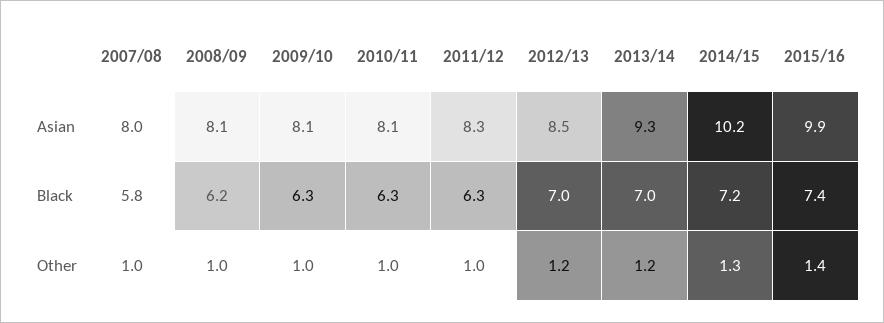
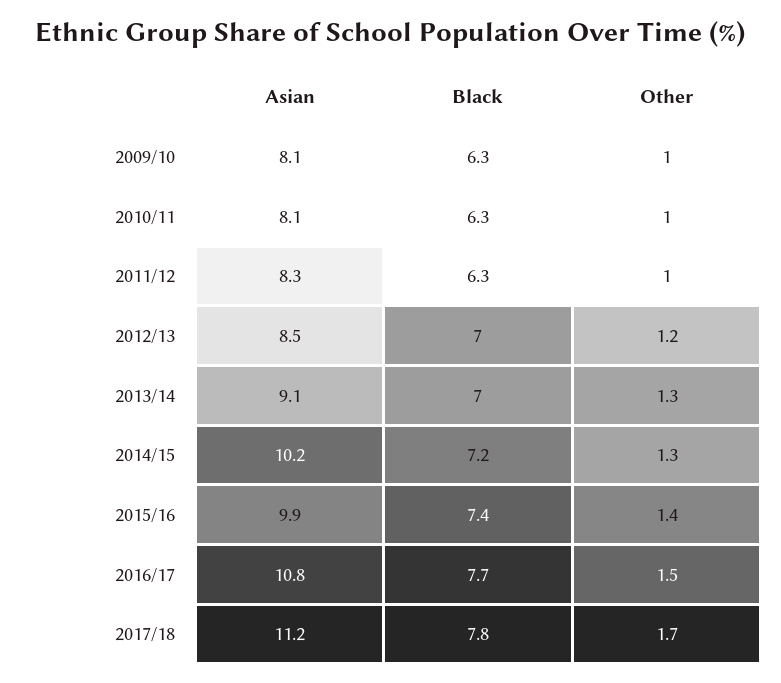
2007/08, Asian: 8 -> none
2008/09, Asian: 8.1 -> none
2013/14, Asian: 9.3 -> 9.1
2007/08, Black: 5.8 -> none
2008/09, Black: 6.2 -> none
2007/08, Other: 1 -> none
2008/09, Other: 1 -> none
2013/14, Other: 1.2 -> 1.3
2016/17, Asian: none -> 10.8
2016/17, Black: none -> 7.7
2016/17, Other: none -> 1.5
2017/18, Asian: none -> 11.2
2017/18, Black: none -> 7.8
2017/18, Other: none -> 1.7

